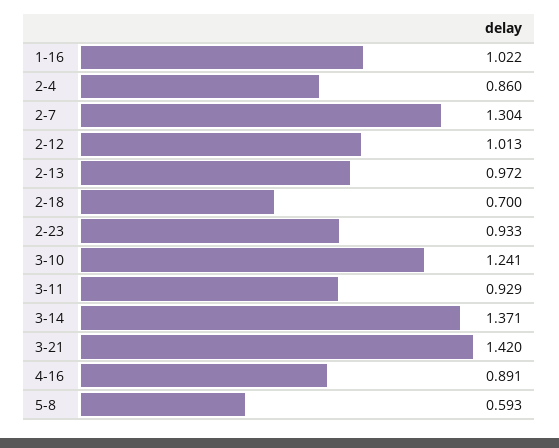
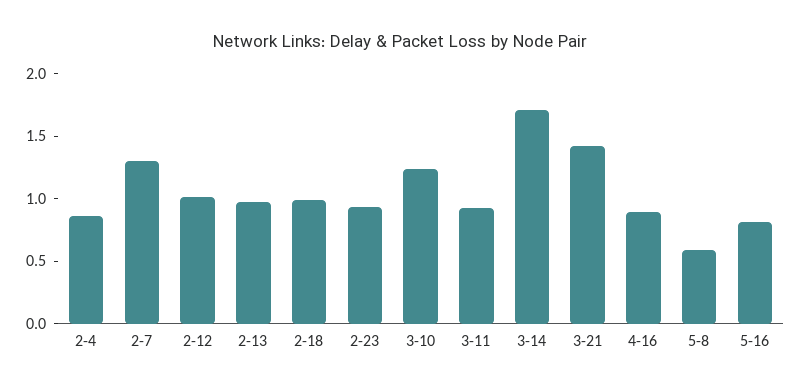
1-16: 1.022 -> none
2-18: 0.7 -> 1
3-14: 1.371 -> 1.7
5-16: none -> 0.8

